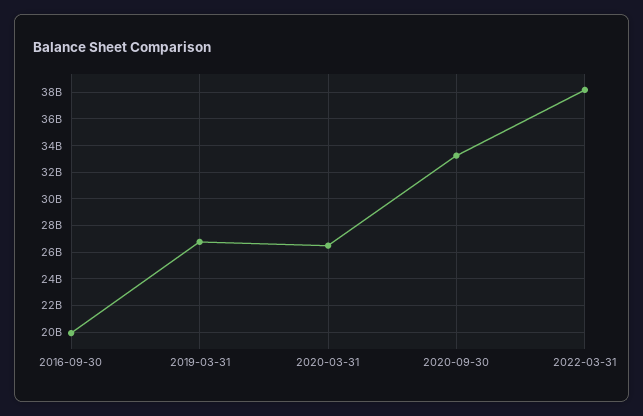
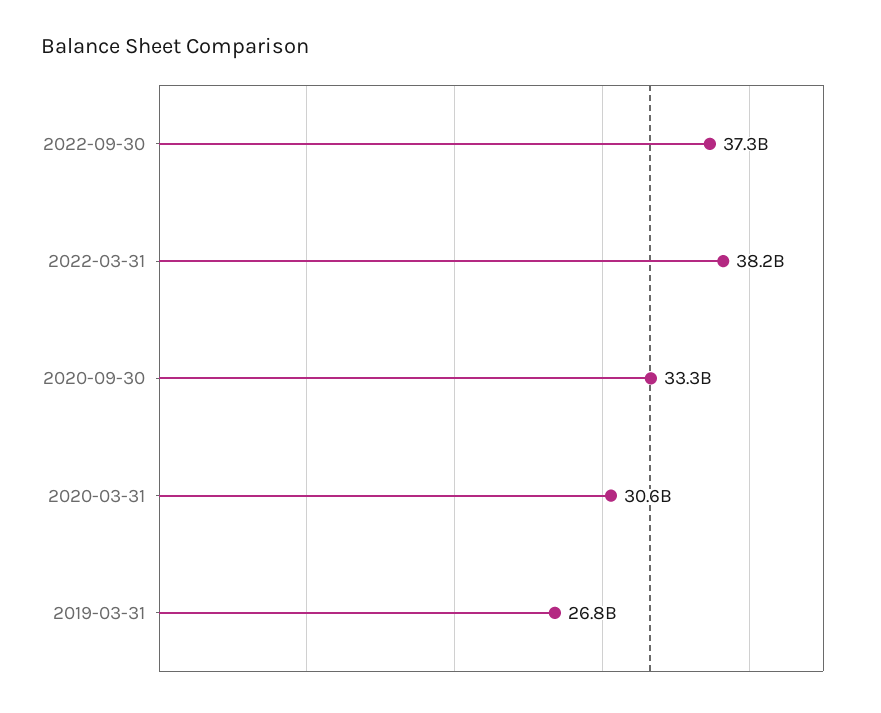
2016-09-30: 20000000000 -> none
2020-03-31: 26500000000 -> 30600000000
2022-09-30: none -> 37300000000

